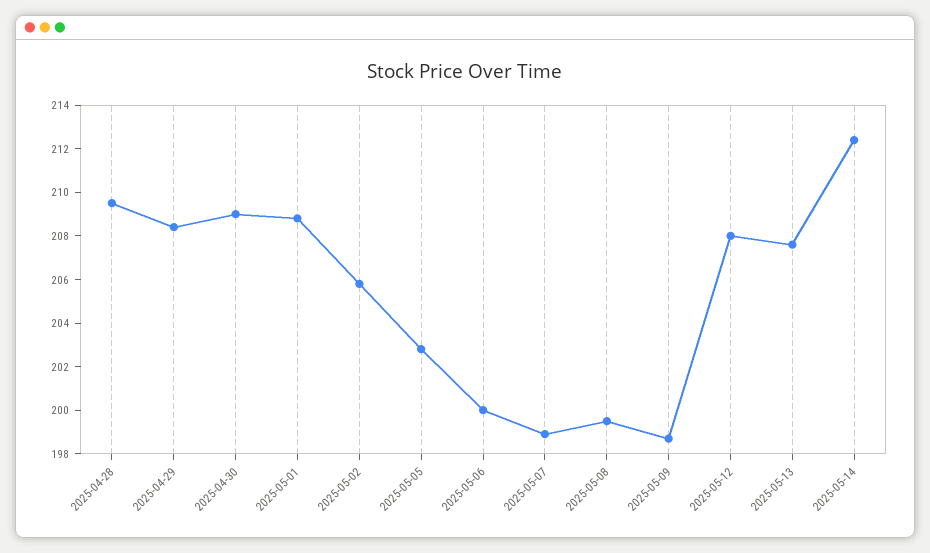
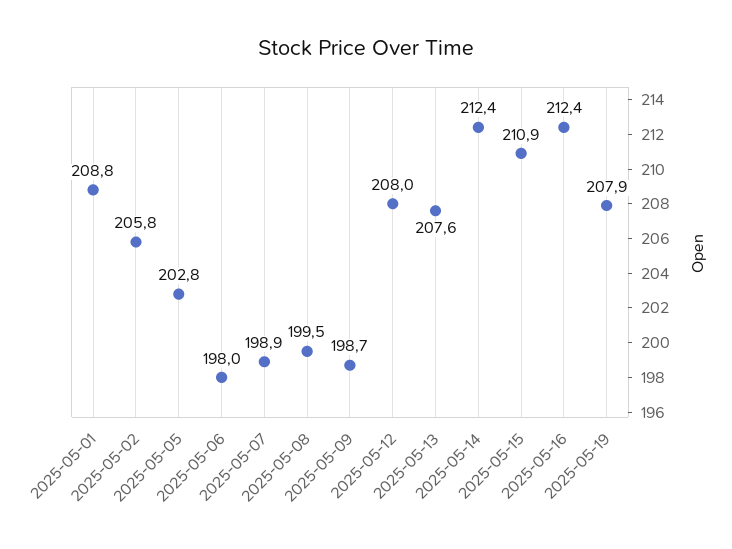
2025-04-28: 209.5 -> none
2025-04-29: 208.5 -> none
2025-04-30: 209 -> none
2025-05-06: 200 -> 198
2025-05-15: none -> 210.9
2025-05-16: none -> 212.4
2025-05-19: none -> 207.9

